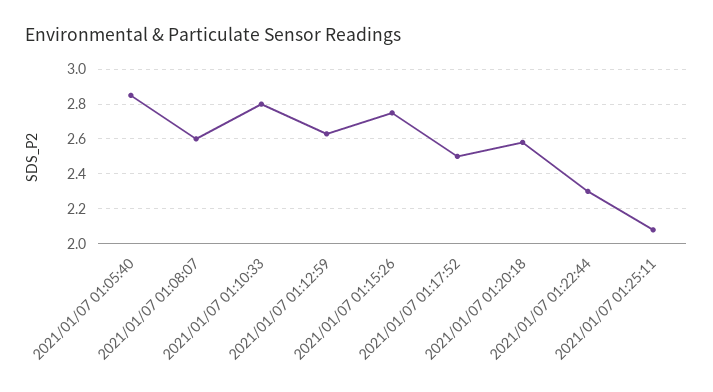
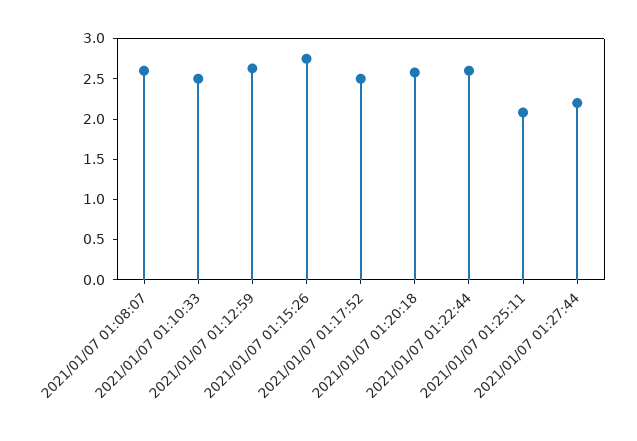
2021/01/07 01:05:40: 2.85 -> none
2021/01/07 01:10:33: 2.8 -> 2.5
2021/01/07 01:22:44: 2.3 -> 2.6
2021/01/07 01:27:44: none -> 2.2

